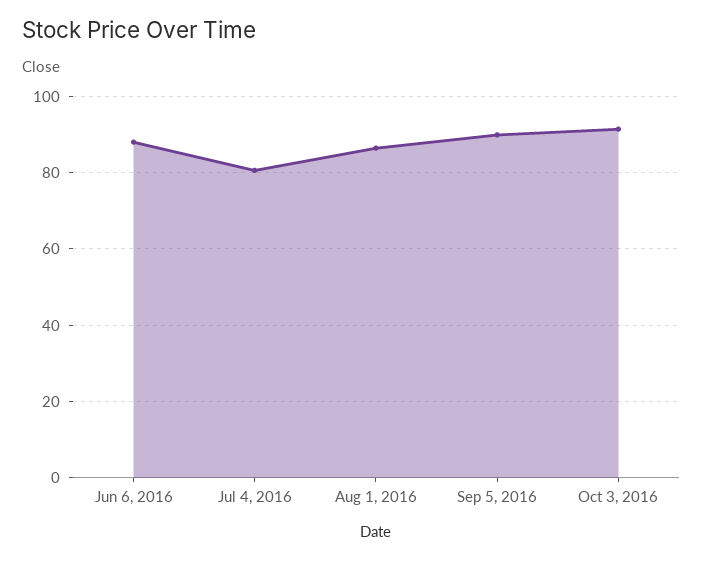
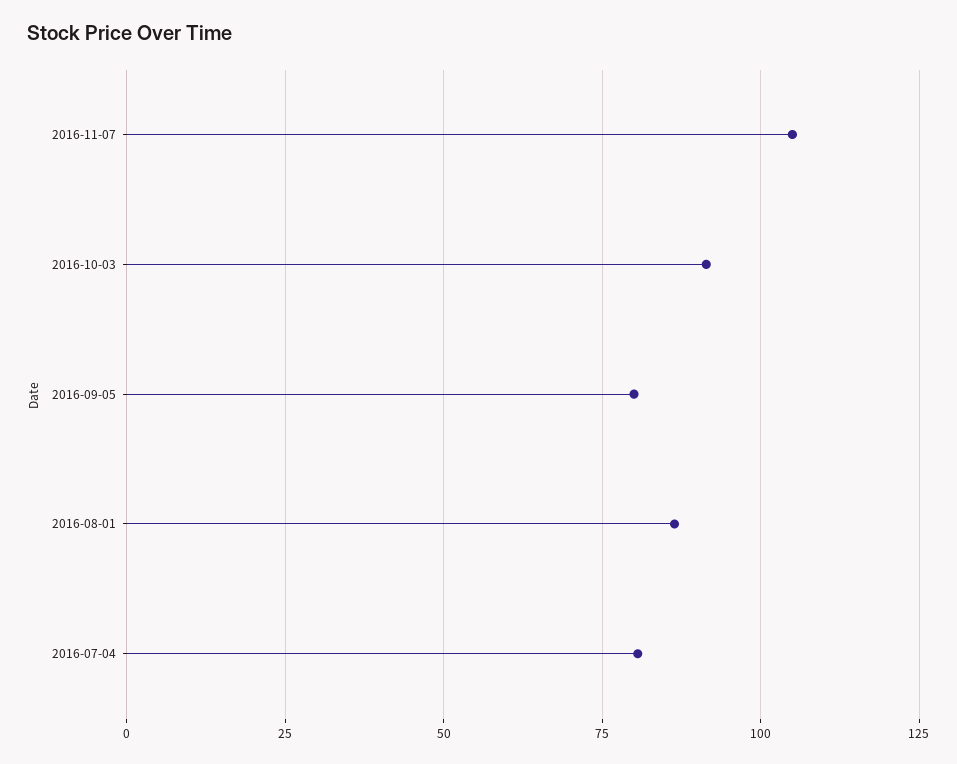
Jun 6, 2016: 88 -> none
Sep 5, 2016: 90 -> 80
2016-11-07: none -> 105

